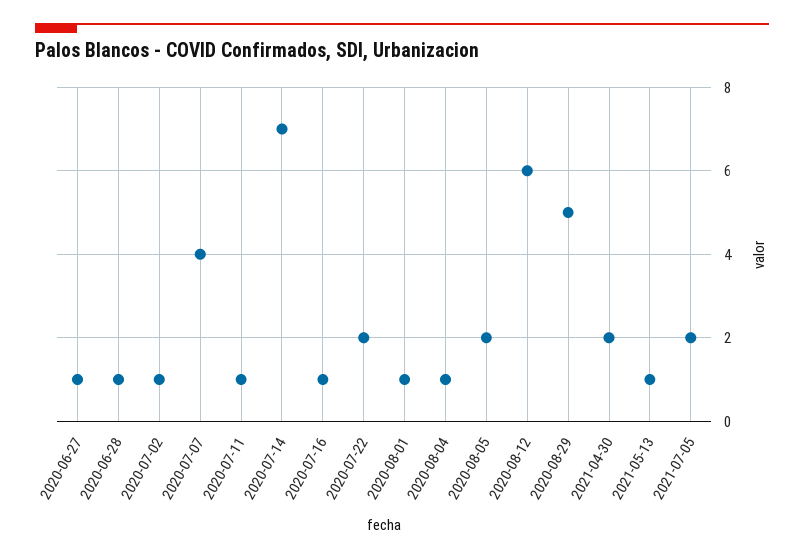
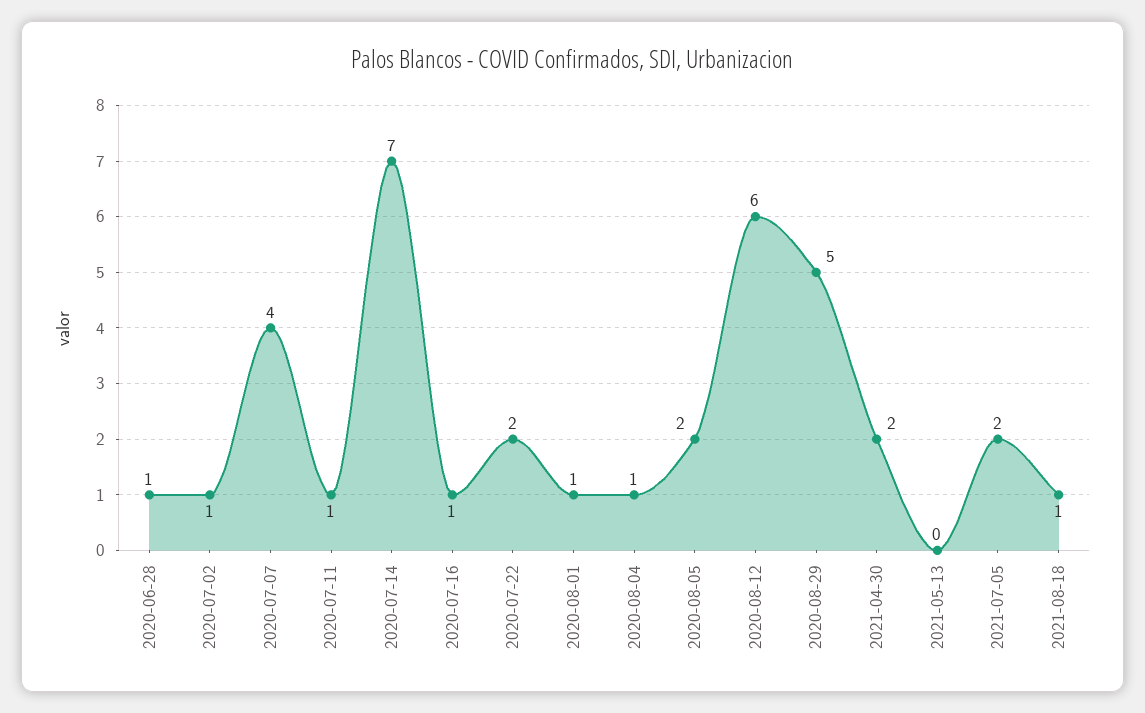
2020-06-27: 1 -> none
2021-05-13: 1 -> 0
2021-08-18: none -> 1

